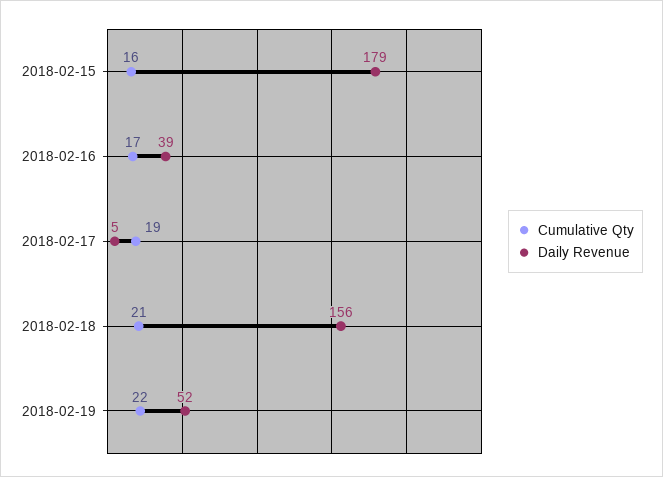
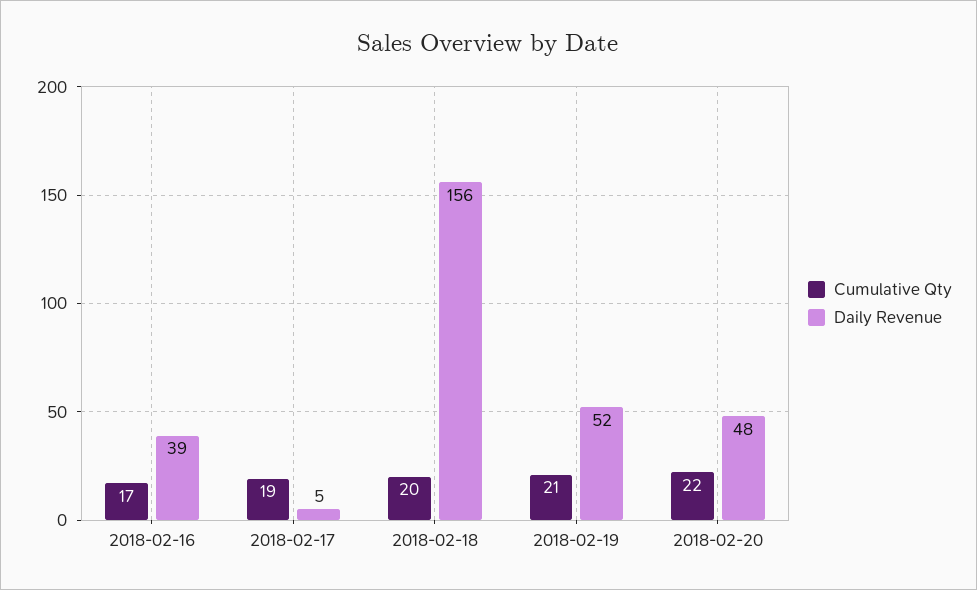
Cumulative Qty, 2018-02-15: 16 -> none
Daily Revenue, 2018-02-15: 179 -> none
Cumulative Qty, 2018-02-18: 21 -> 20
Cumulative Qty, 2018-02-19: 22 -> 21
Cumulative Qty, 2018-02-20: none -> 22
Daily Revenue, 2018-02-20: none -> 48

